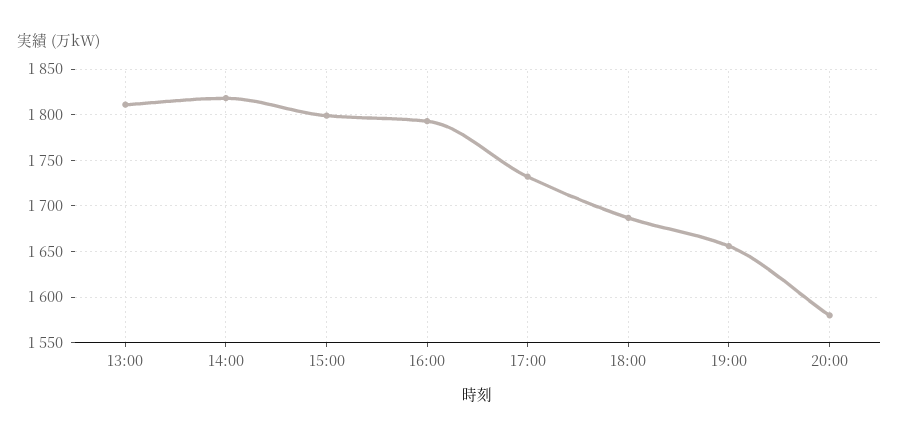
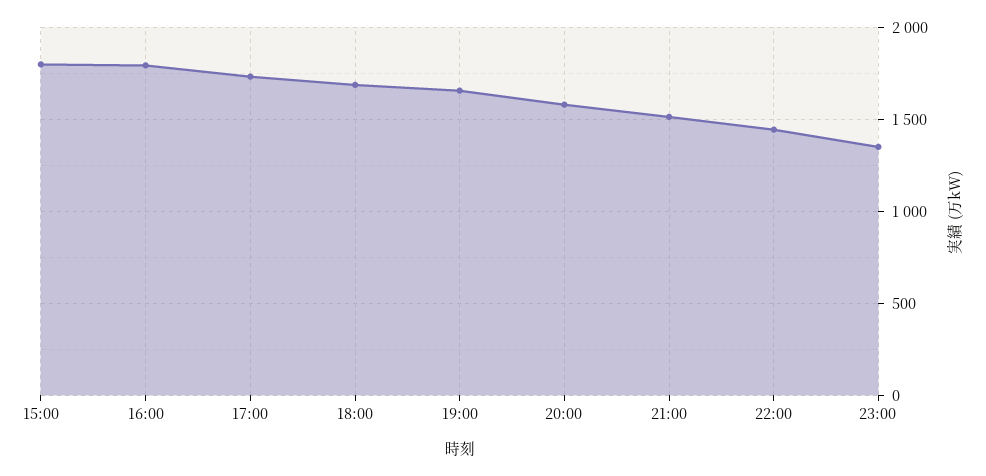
13:00: 1810 -> none
14:00: 1820 -> none
21:00: none -> 1500
22:00: none -> 1450
23:00: none -> 1350

